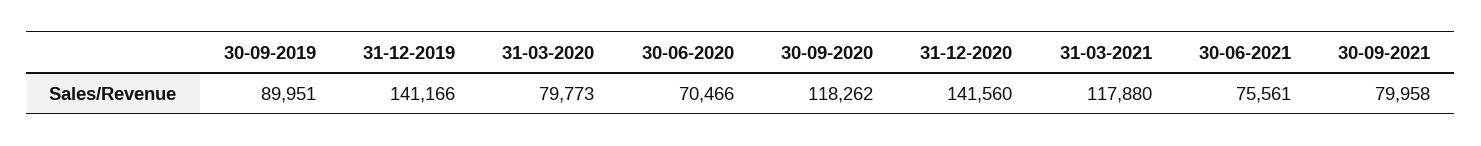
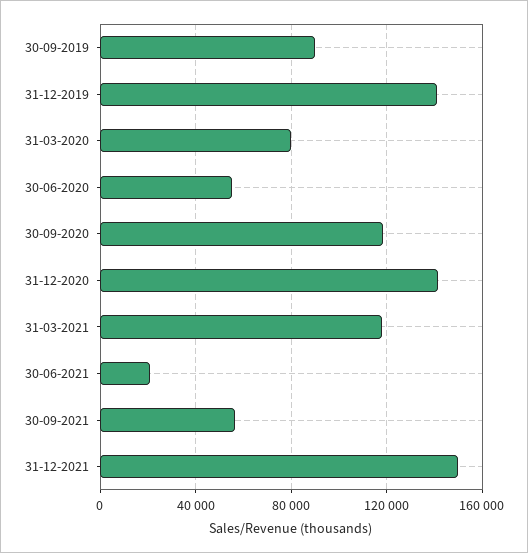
30-06-2020: 70466 -> 55000
30-06-2021: 75561 -> 20000
30-09-2021: 79958 -> 55000
31-12-2021: none -> 150000

